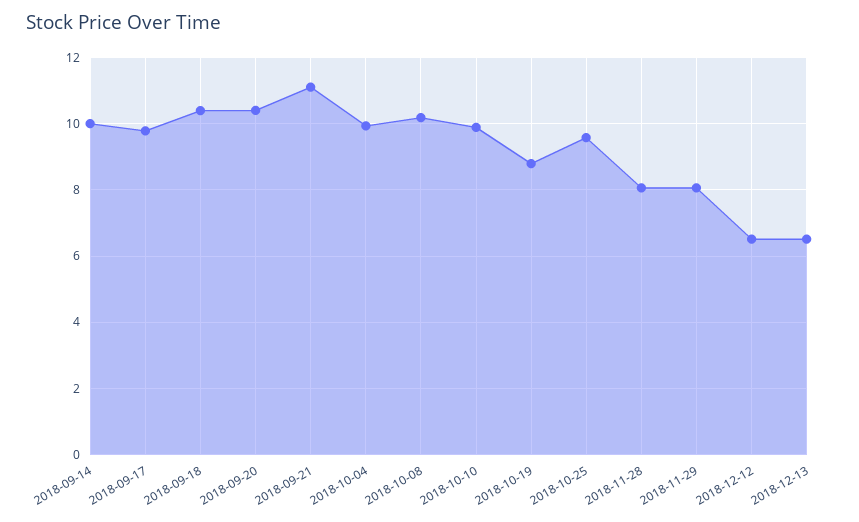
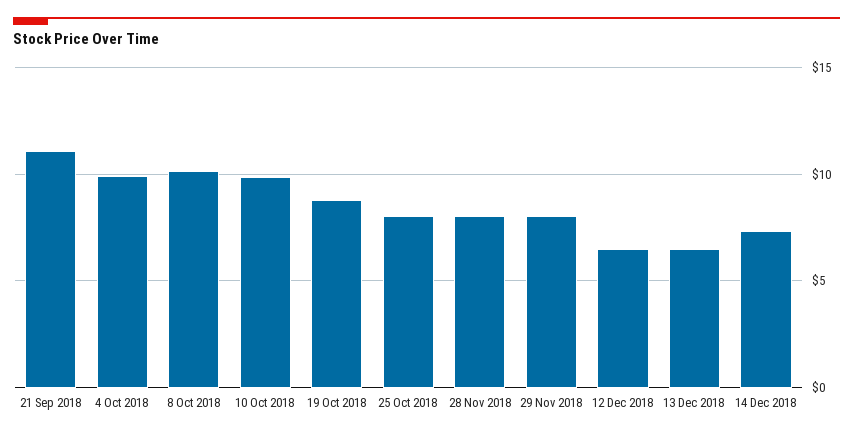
2018-09-14: 10 -> none
2018-09-17: 9.8 -> none
2018-09-18: 10.4 -> none
2018-09-20: 10.4 -> none
2018-10-25: 9.6 -> 8
14 Dec 2018: none -> 7.5

